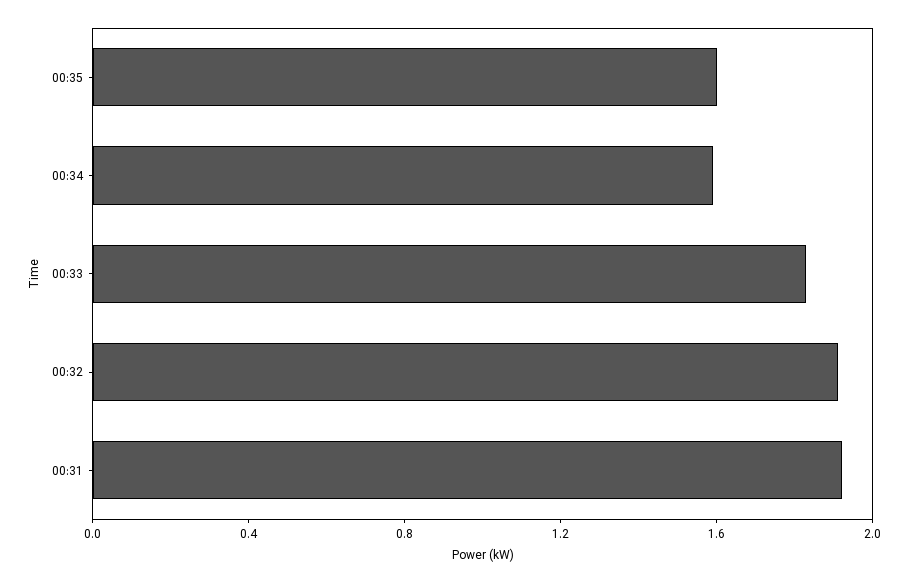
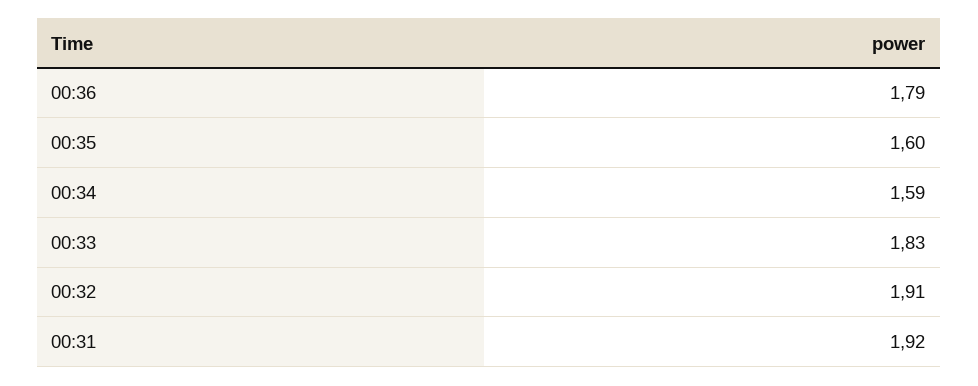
00:36: none -> 1.79

